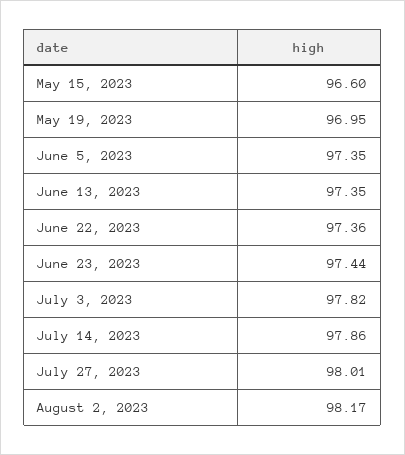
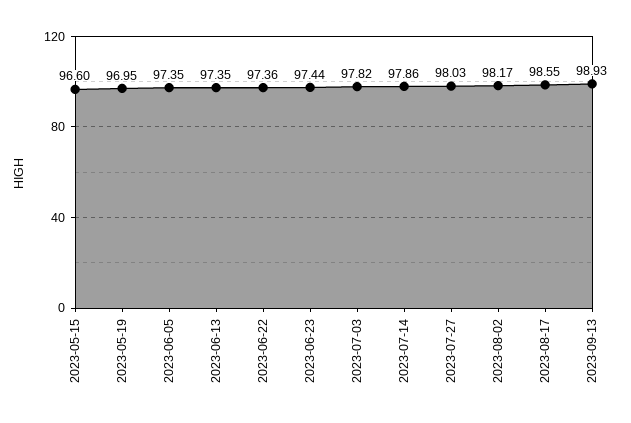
July 27, 2023: 98.01 -> 98.03
2023-08-17: none -> 98.55
2023-09-13: none -> 98.93

